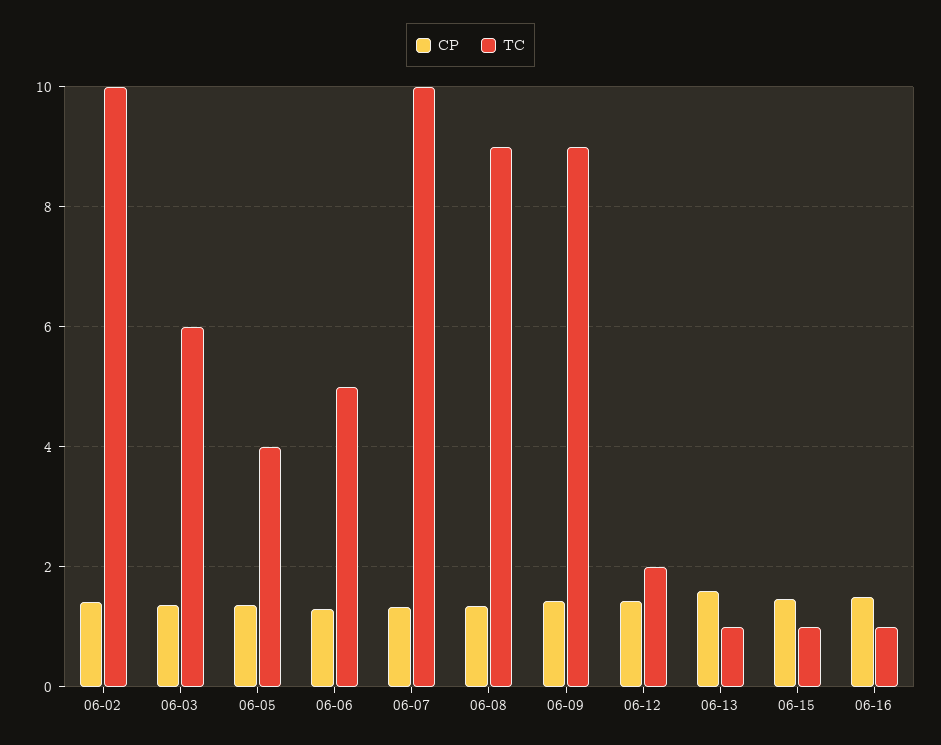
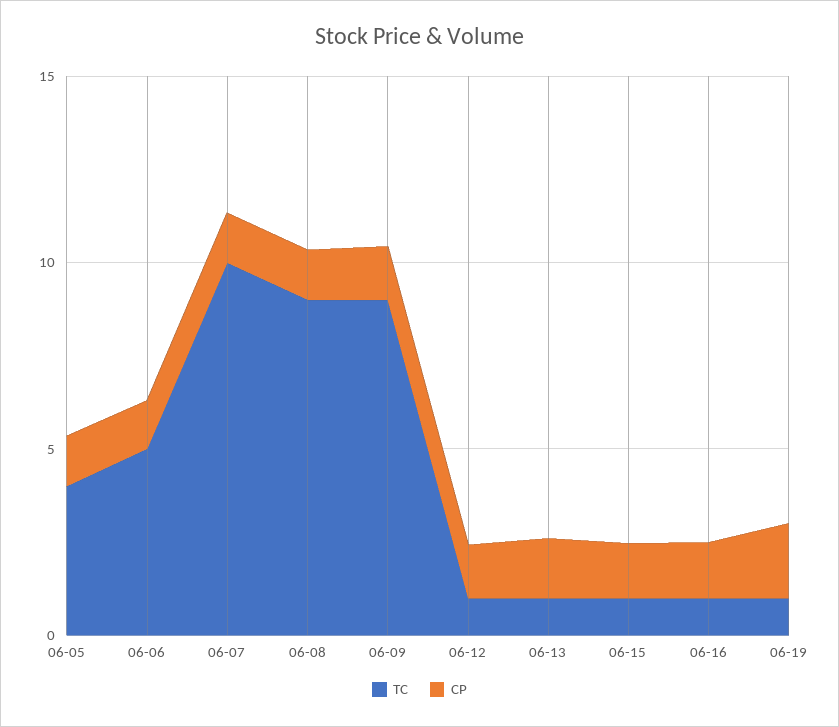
CP, 06-02: 1.4 -> none
TC, 06-02: 10 -> none
CP, 06-03: 1.4 -> none
TC, 06-03: 6 -> none
TC, 06-12: 2 -> 1
TC, 06-19: none -> 1
CP, 06-19: none -> 2

